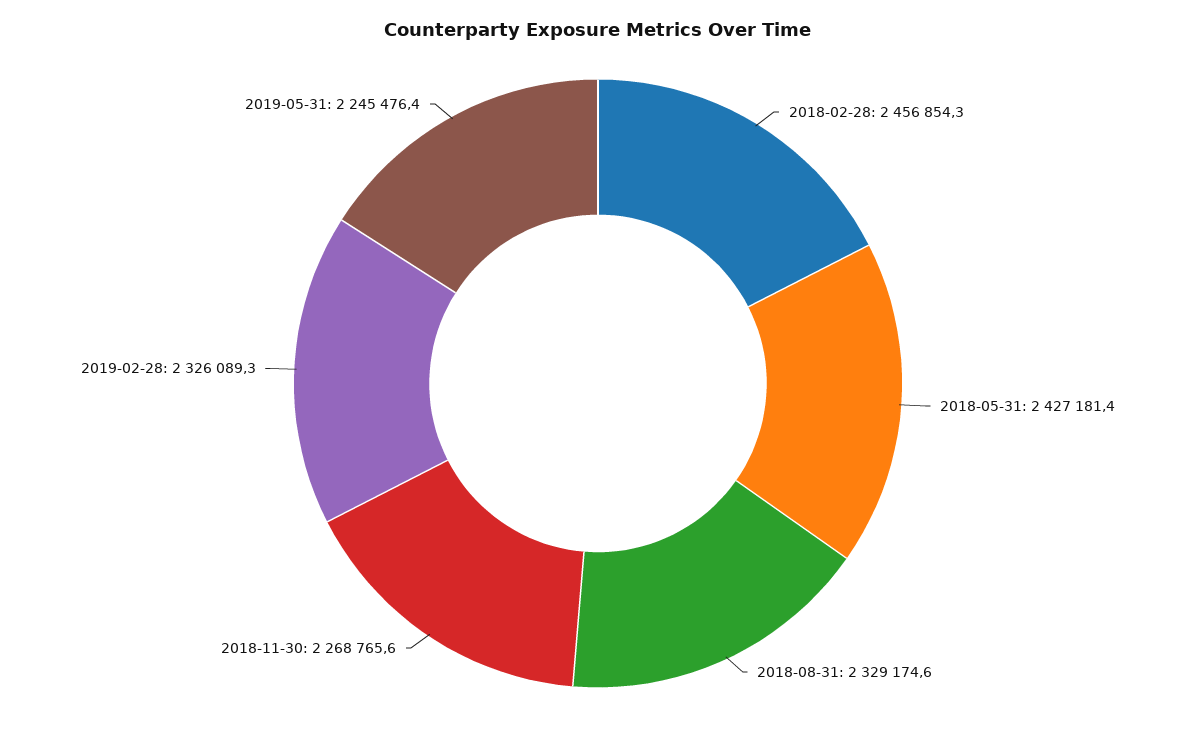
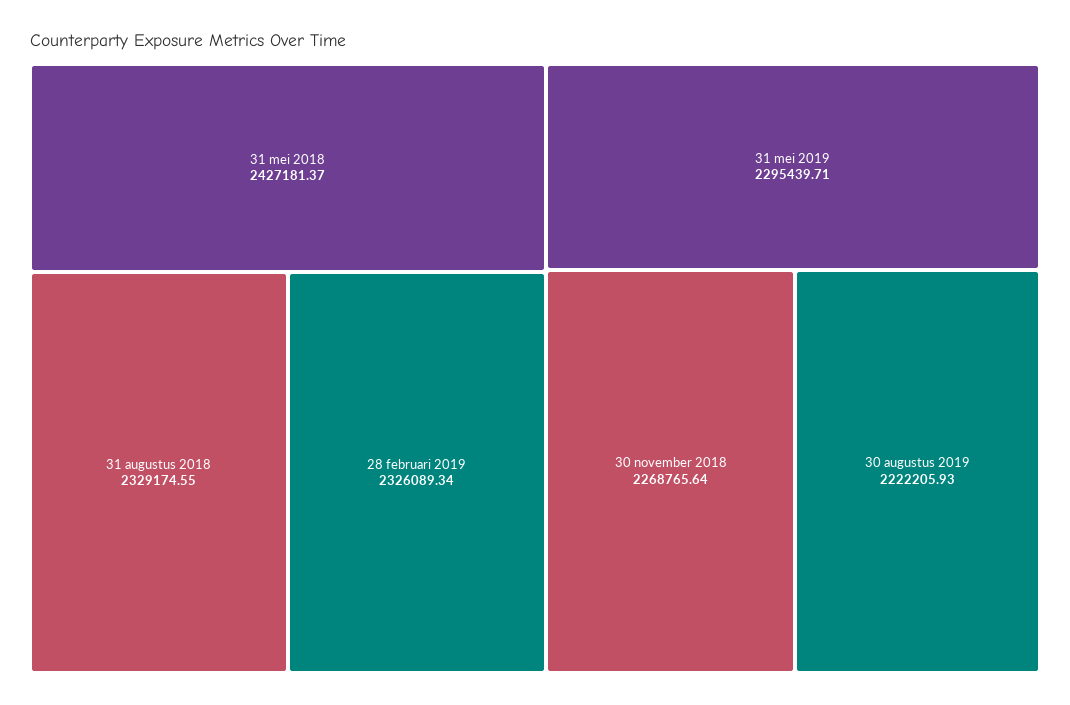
2018-02-28: 2456854.3 -> none
2019-05-31: 2245476.4 -> 2295439.71
30 augustus 2019: none -> 2222205.93

